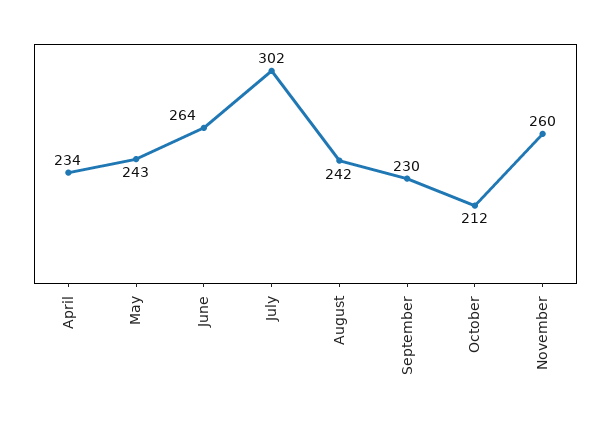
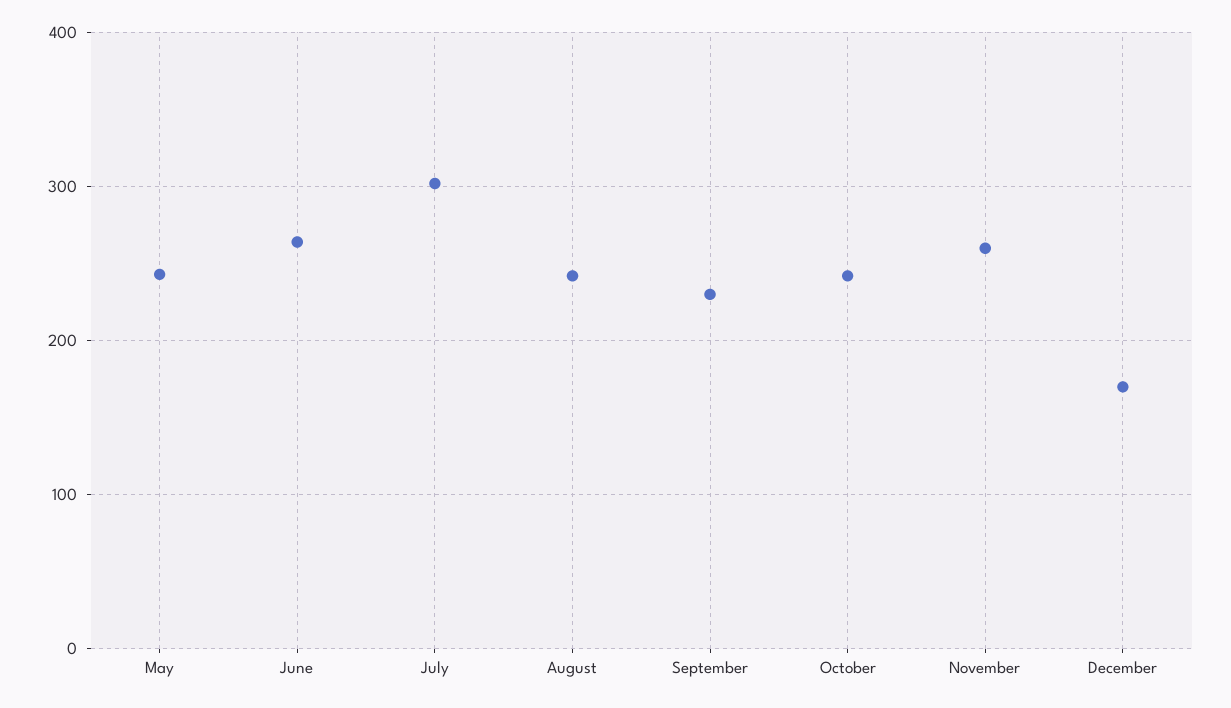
April: 234 -> none
October: 212 -> 240
December: none -> 170

